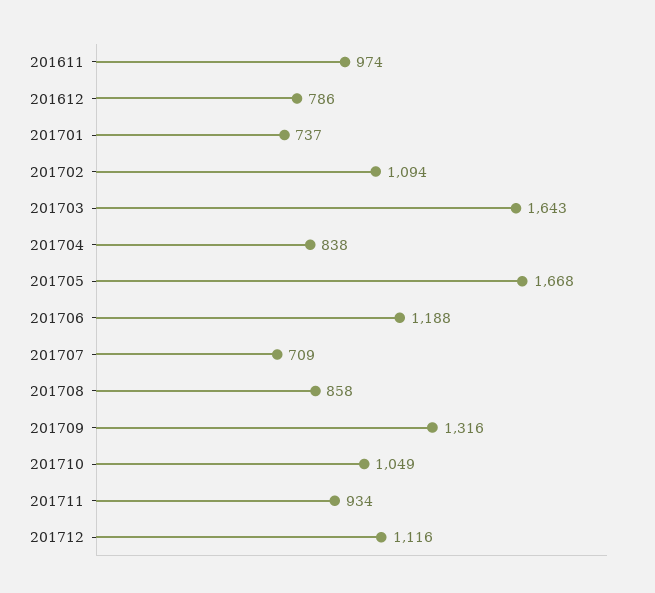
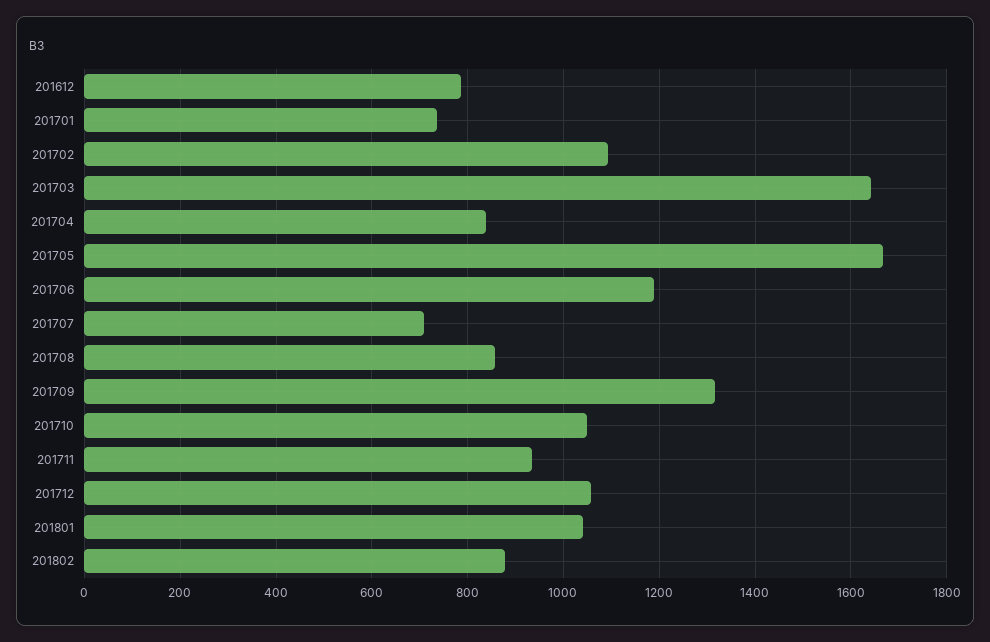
201611: 974 -> none
201712: 1116 -> 1060
201801: none -> 1040
201802: none -> 880

